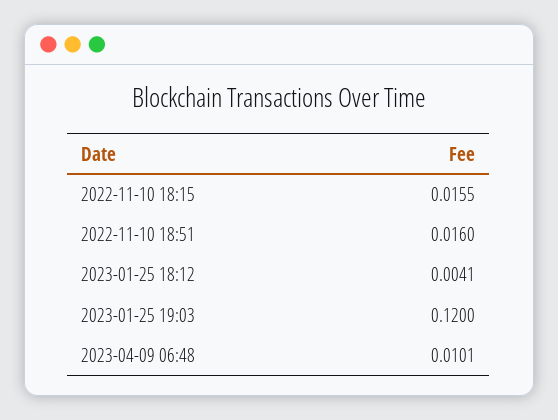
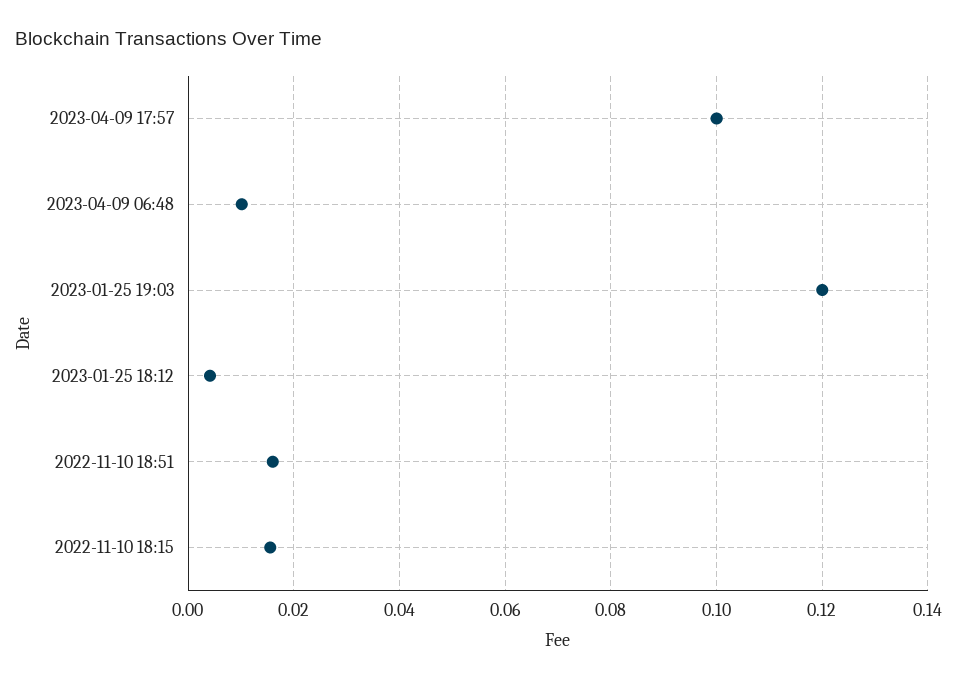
2023-04-09 17:57: none -> 0.1

